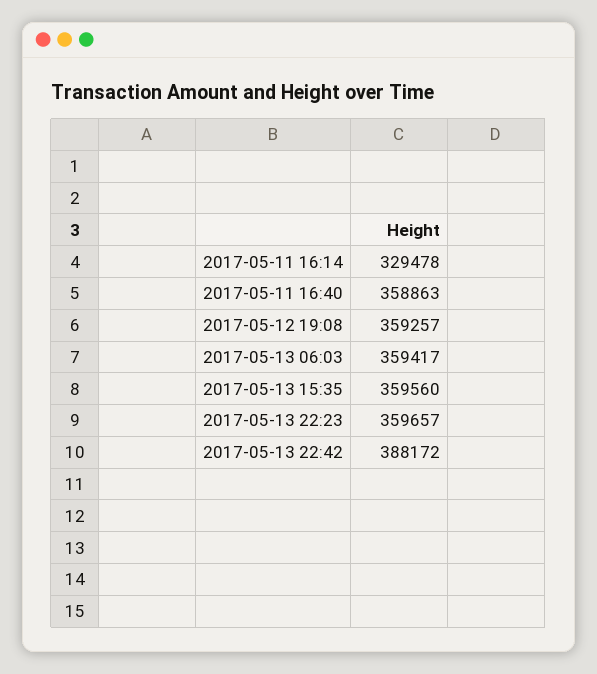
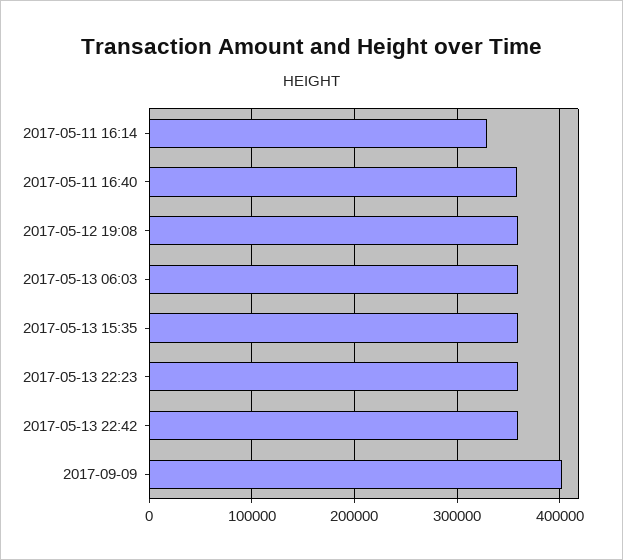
2017-05-13 22:42: 388172 -> 360000
2017-09-09: none -> 400000

